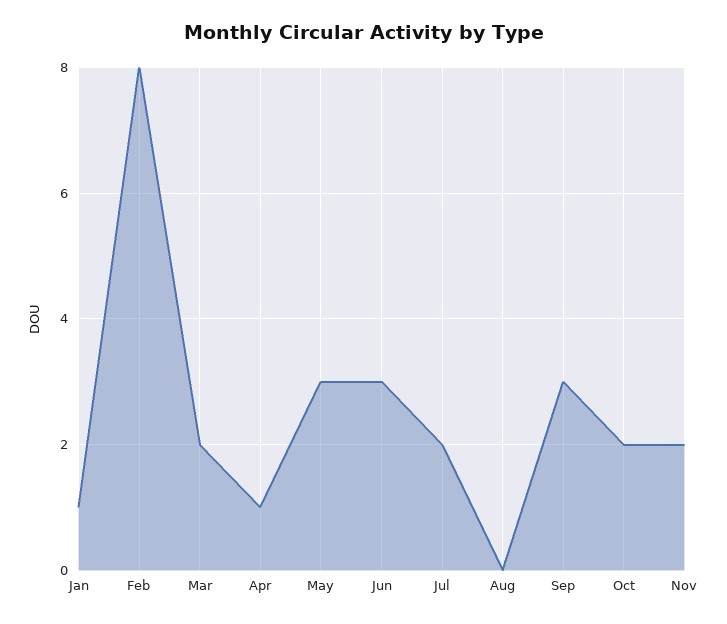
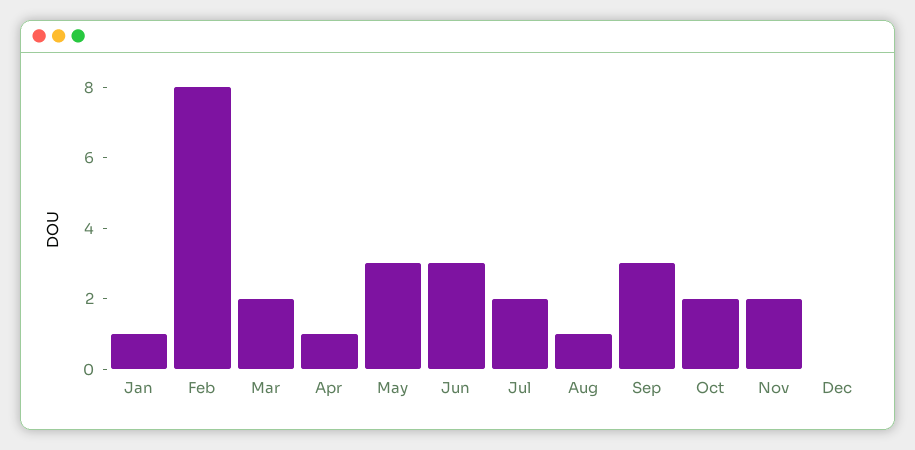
Aug: 0 -> 1
Dec: none -> 0

